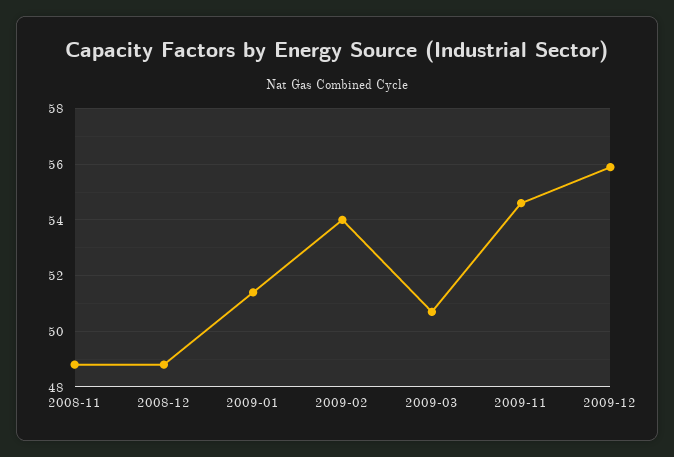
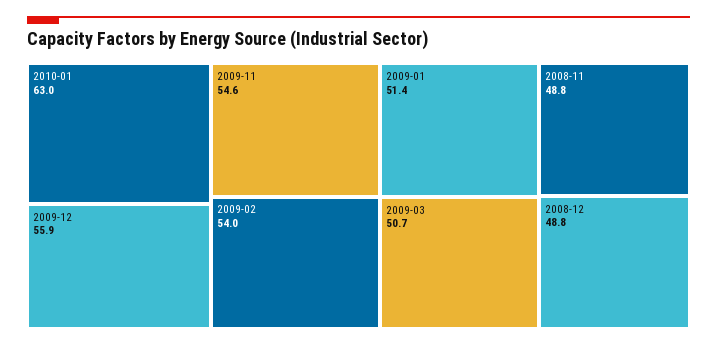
2010-01: none -> 63

